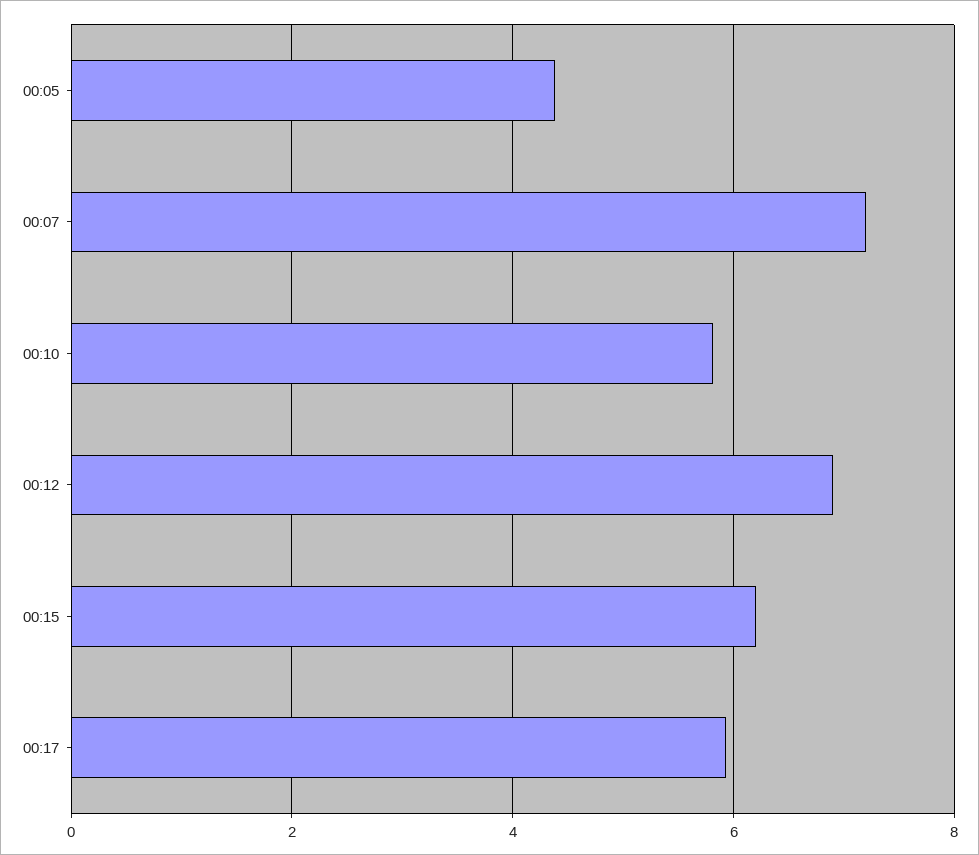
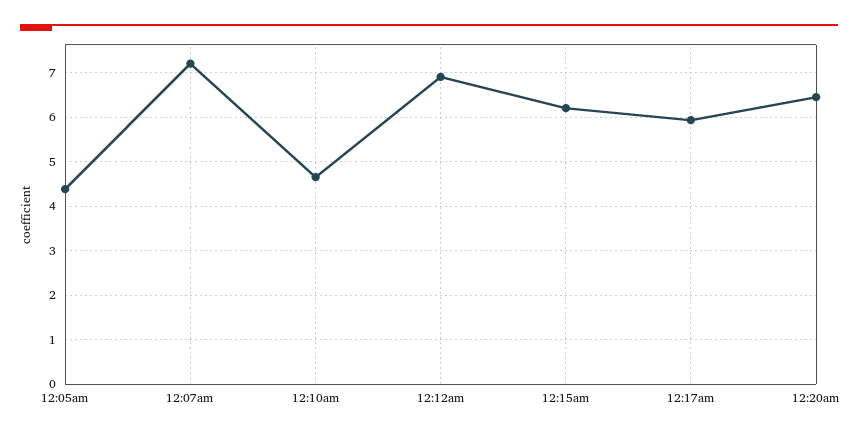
00:10: 5.8 -> 4.6
12:20am: none -> 6.4

